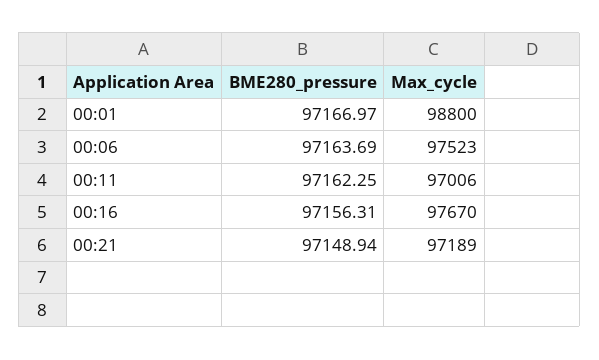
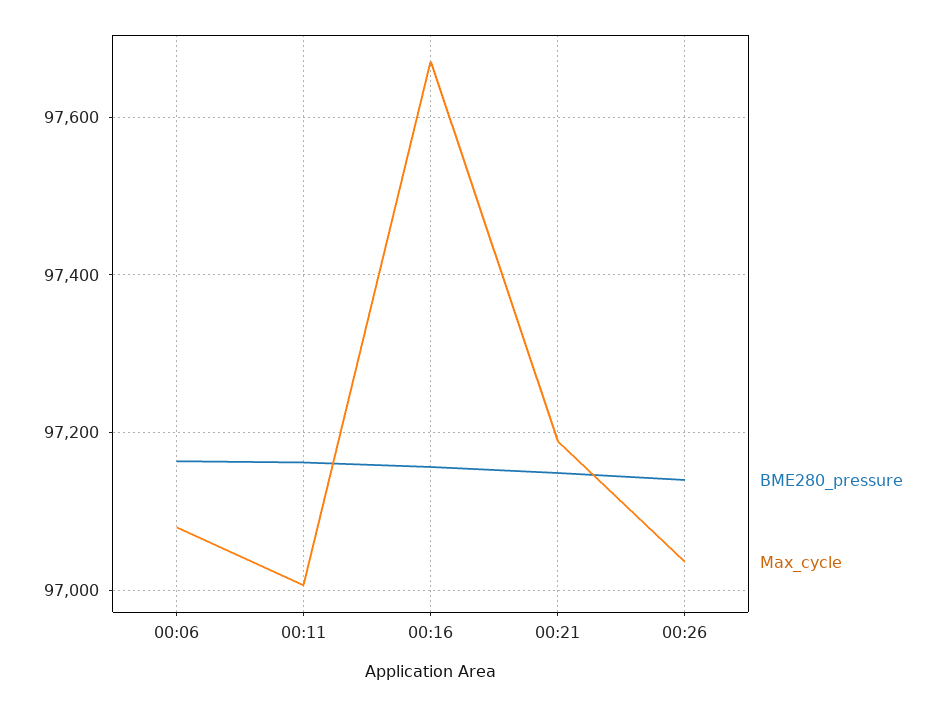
BME280_pressure, 00:01: 97166.97 -> none
Max_cycle, 00:01: 98800 -> none
Max_cycle, 00:06: 97523 -> 97080
BME280_pressure, 00:26: none -> 97140
Max_cycle, 00:26: none -> 97040

